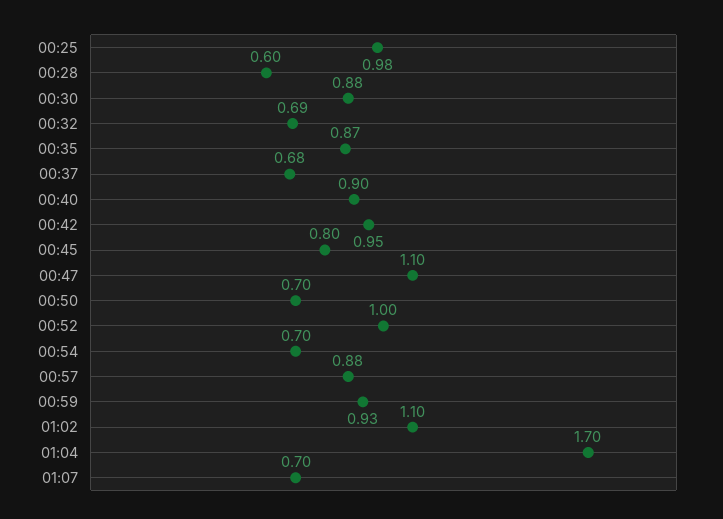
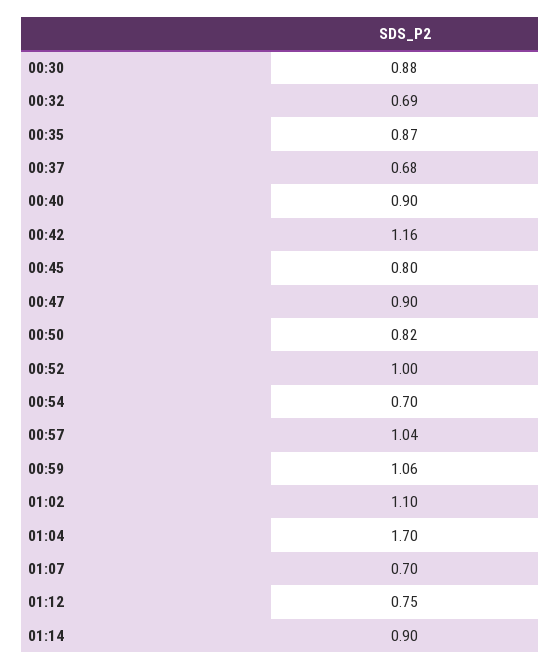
00:25: 0.98 -> none
00:28: 0.6 -> none
00:42: 0.95 -> 1.16
00:47: 1.1 -> 0.9
00:50: 0.7 -> 0.82
00:57: 0.88 -> 1.04
00:59: 0.93 -> 1.06
01:12: none -> 0.75
01:14: none -> 0.9

